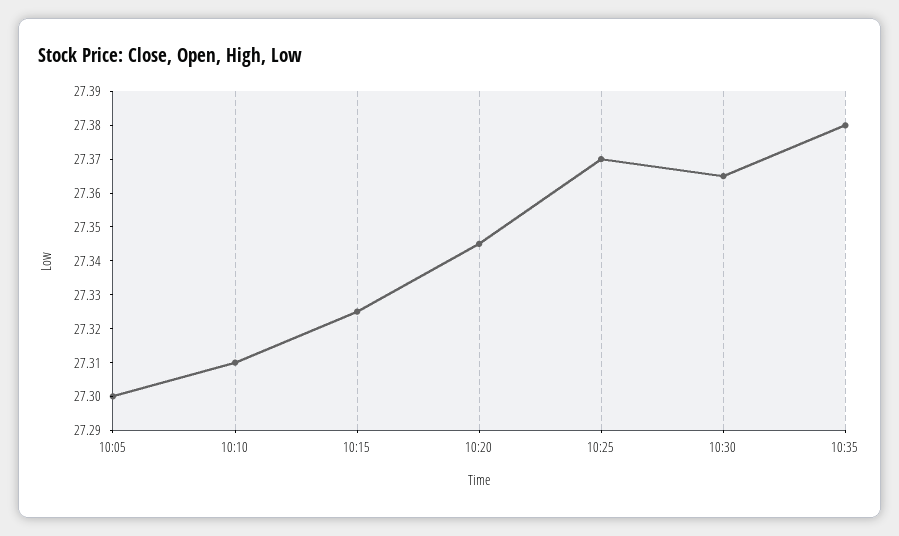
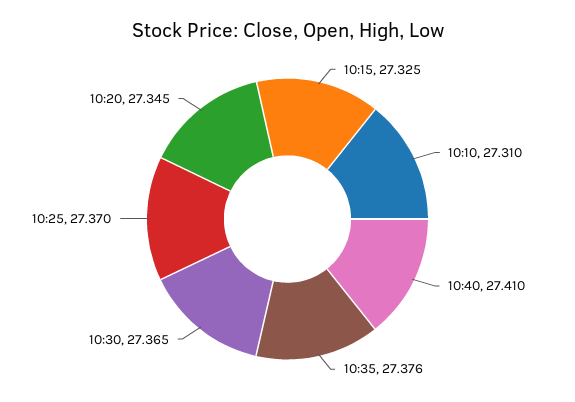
10:05: 27.3 -> none
10:35: 27.38 -> 27.376
10:40: none -> 27.41

